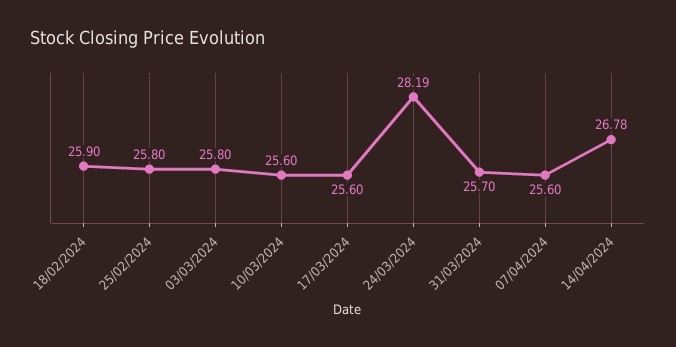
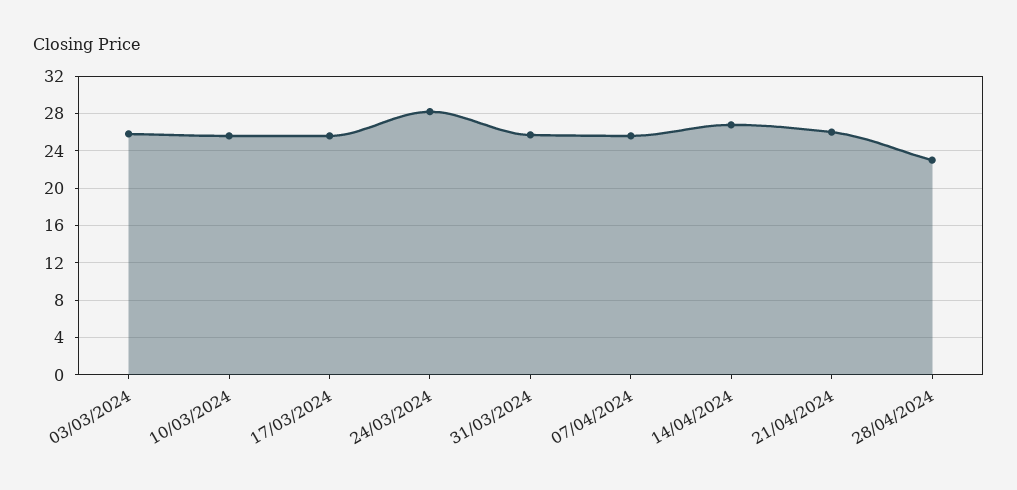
18/02/2024: 25.9 -> none
25/02/2024: 25.8 -> none
21/04/2024: none -> 26
28/04/2024: none -> 23

